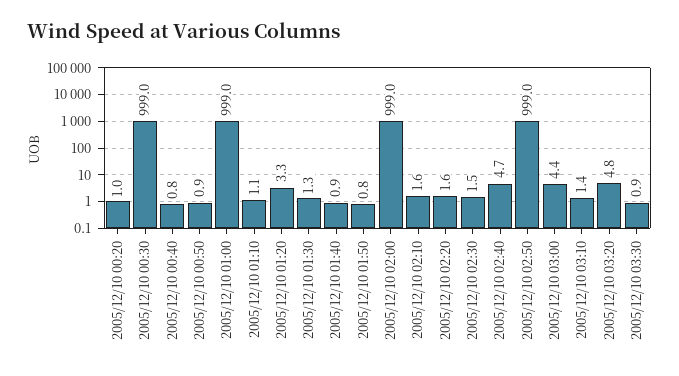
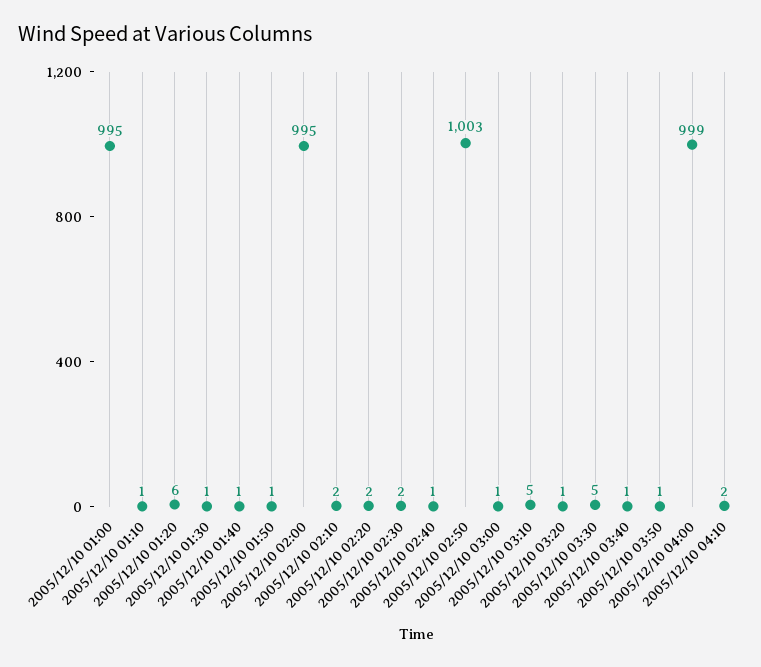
2005/12/10 00:20: 1 -> none
2005/12/10 00:30: 999 -> none
2005/12/10 00:40: 0.8 -> none
2005/12/10 00:50: 0.9 -> none
2005/12/10 01:00: 999 -> 995
2005/12/10 01:20: 3.3 -> 6
2005/12/10 02:00: 999 -> 995
2005/12/10 02:40: 4.7 -> 1
2005/12/10 02:50: 999 -> 1003
2005/12/10 03:00: 4.4 -> 1
2005/12/10 03:10: 1.4 -> 5
2005/12/10 03:20: 4.8 -> 1
2005/12/10 03:30: 0.9 -> 5
2005/12/10 03:40: none -> 1
2005/12/10 03:50: none -> 1
2005/12/10 04:00: none -> 999
2005/12/10 04:10: none -> 2

